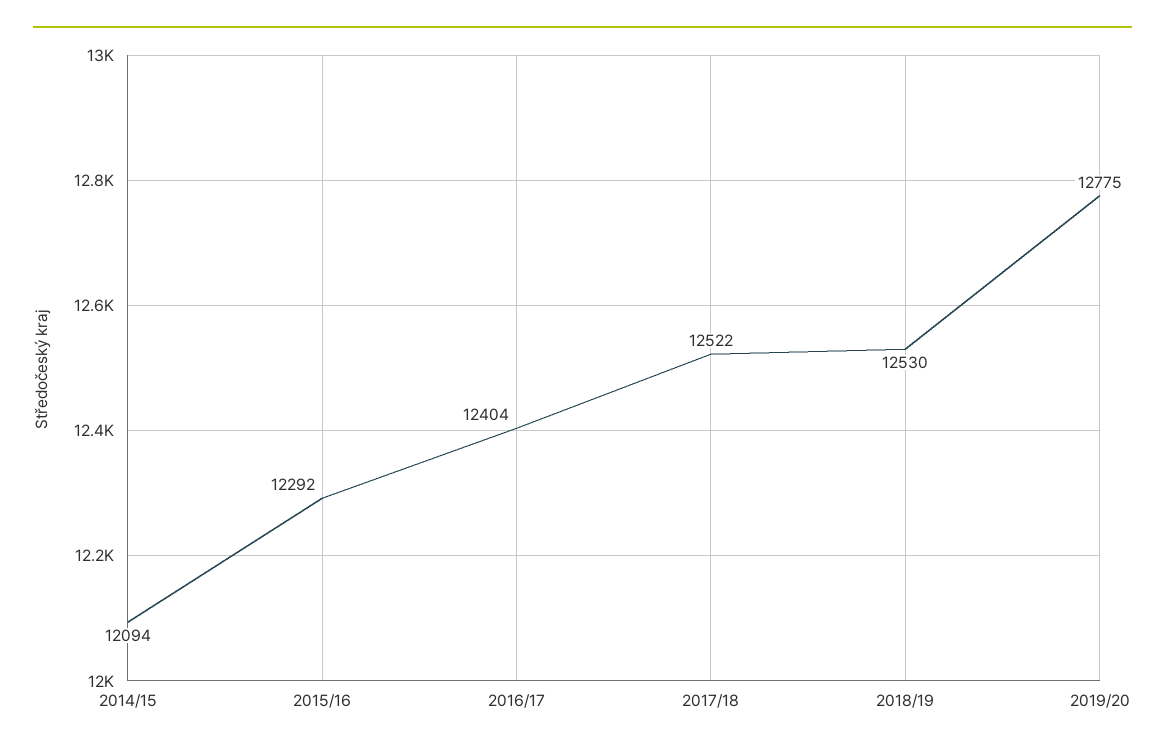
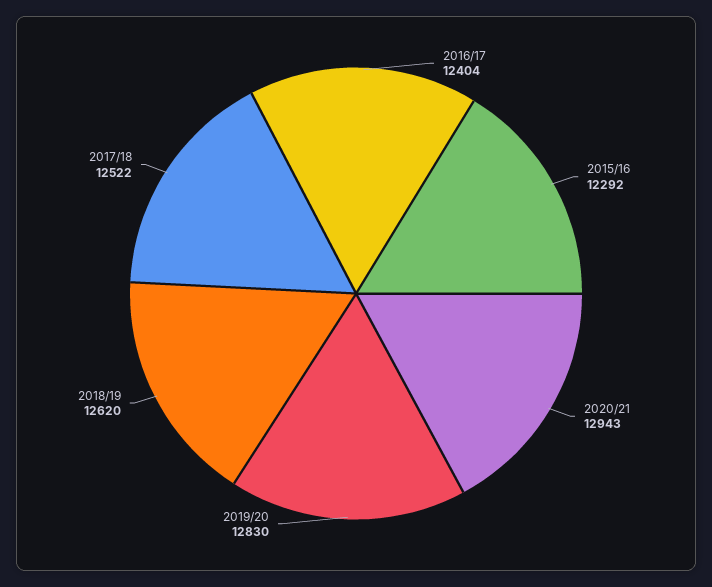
2014/15: 12094 -> none
2018/19: 12530 -> 12620
2019/20: 12775 -> 12830
2020/21: none -> 12943

